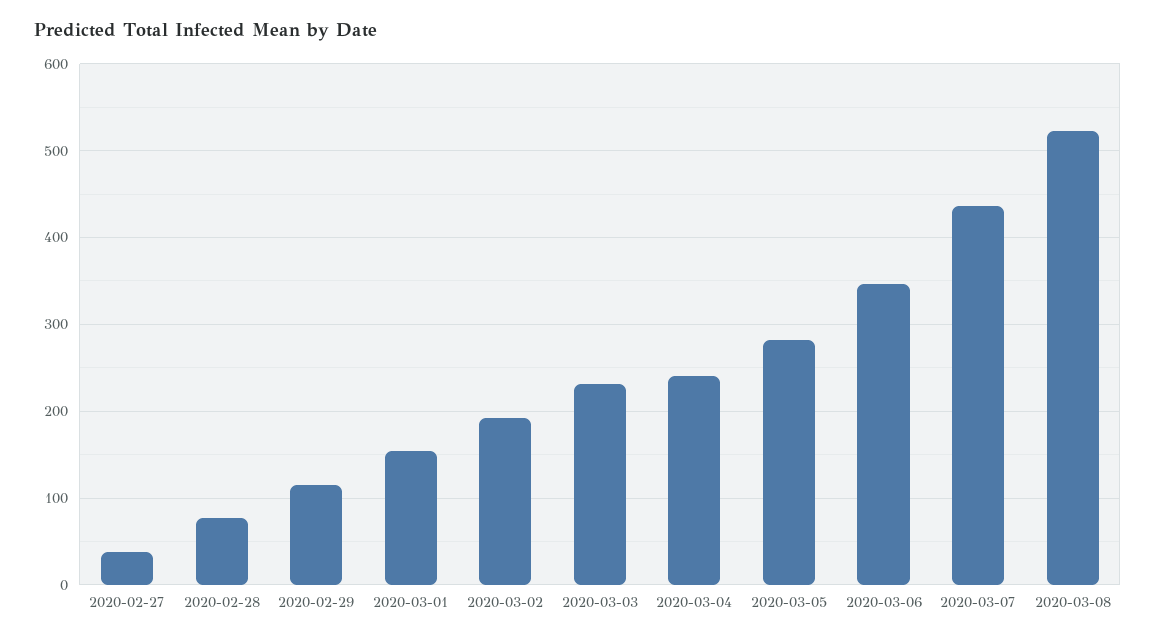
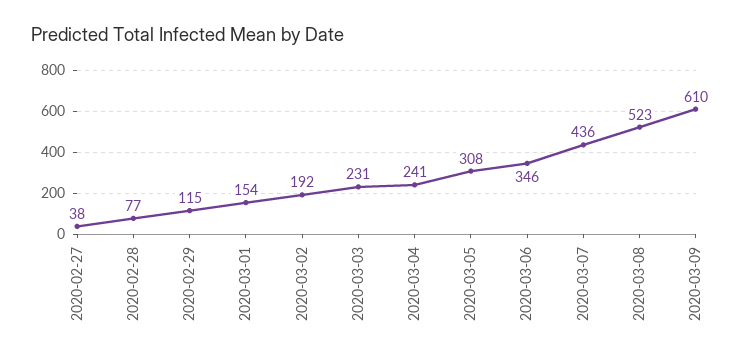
2020-03-05: 280 -> 308
2020-03-09: none -> 610

